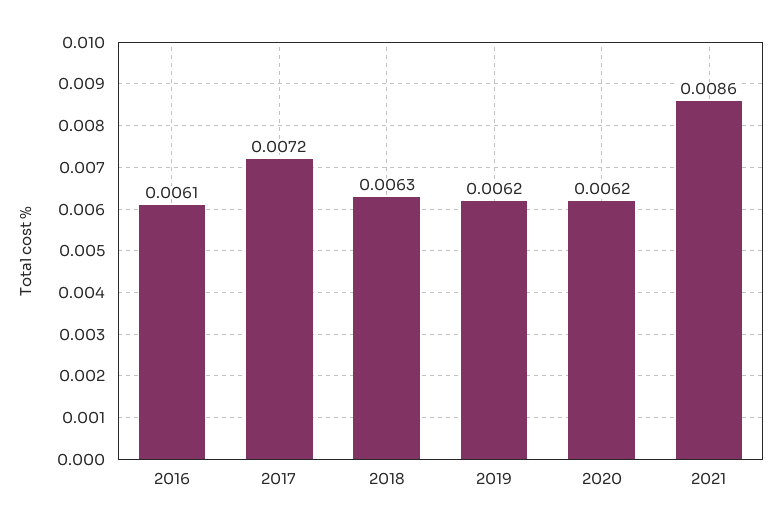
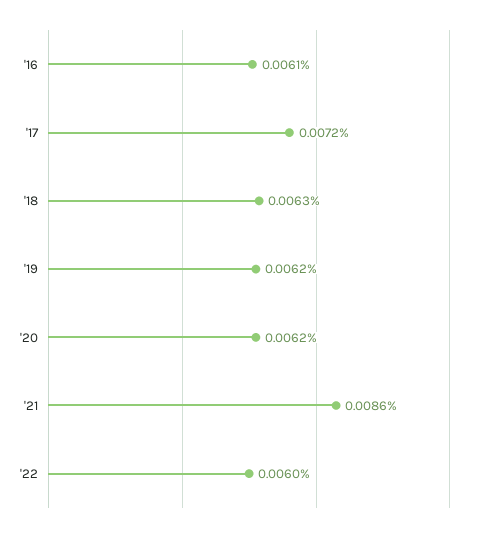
'22: none -> 0.006

